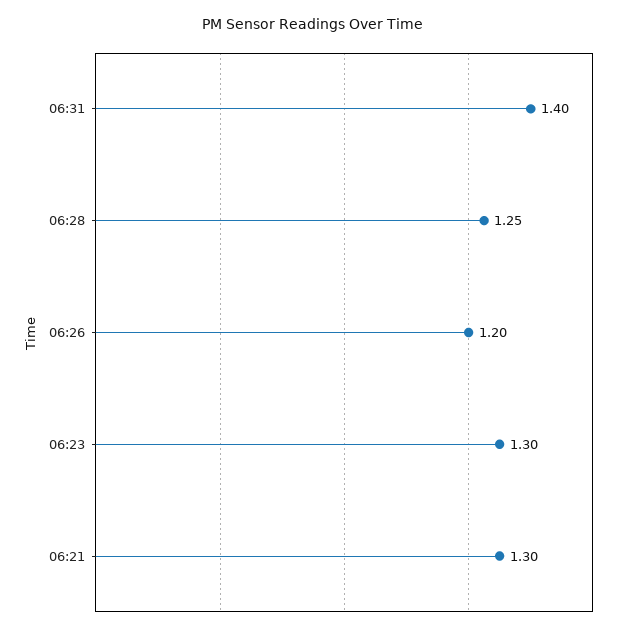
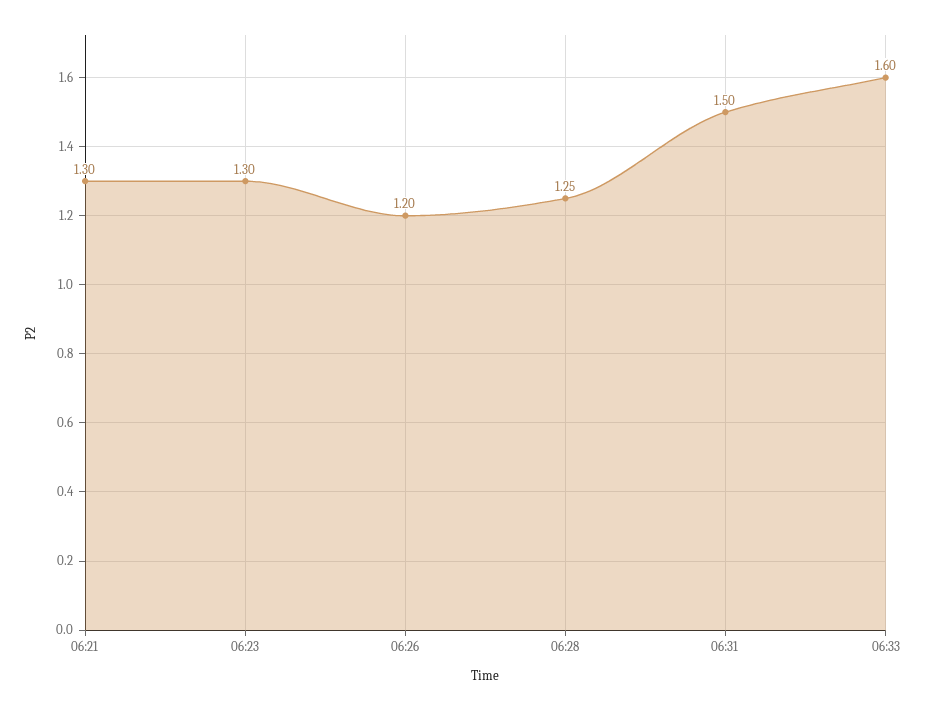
06:31: 1.4 -> 1.5
06:33: none -> 1.6

